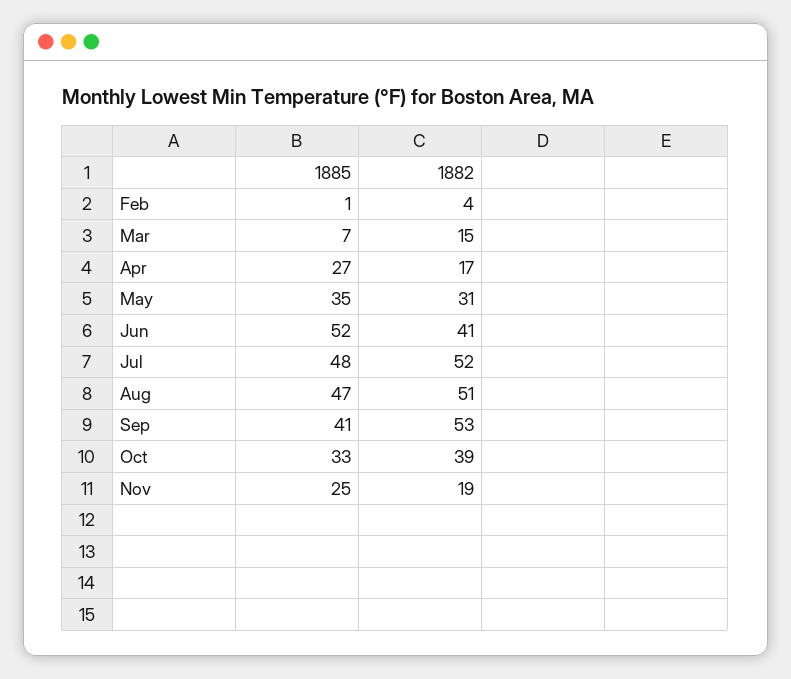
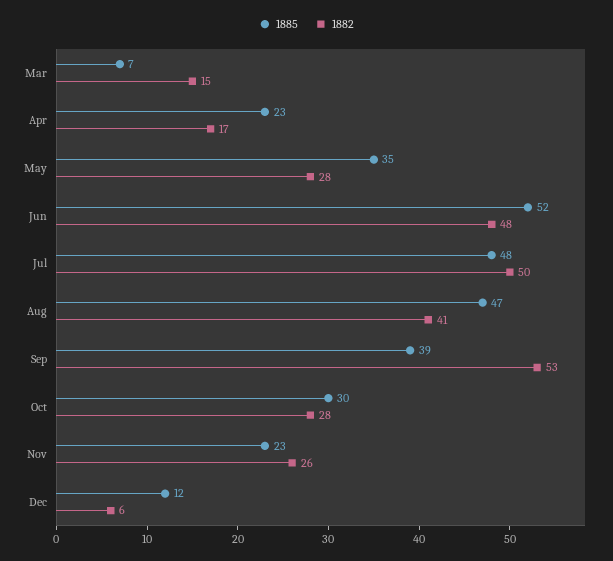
1885, Feb: 1 -> none
1882, Feb: 4 -> none
1885, Apr: 27 -> 23
1882, May: 31 -> 28
1882, Jun: 41 -> 48
1882, Jul: 52 -> 50
1882, Aug: 51 -> 41
1885, Sep: 41 -> 39
1885, Oct: 33 -> 30
1882, Oct: 39 -> 28
1885, Nov: 25 -> 23
1882, Nov: 19 -> 26
1885, Dec: none -> 12
1882, Dec: none -> 6

